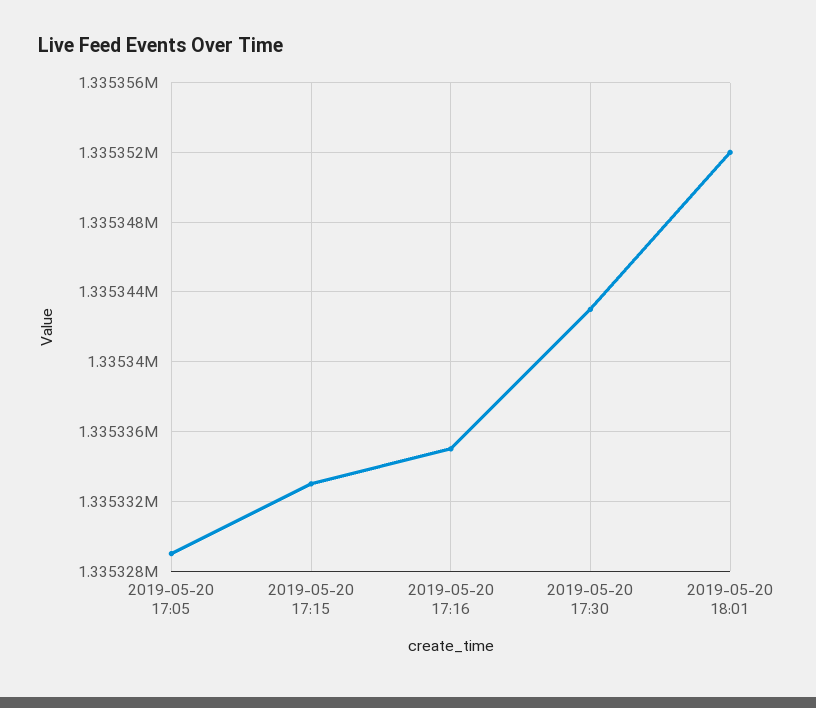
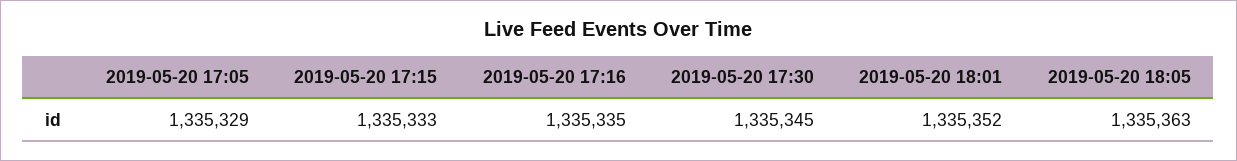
2019-05-20 17:30: 1335343 -> 1335345
2019-05-20 18:05: none -> 1335363

